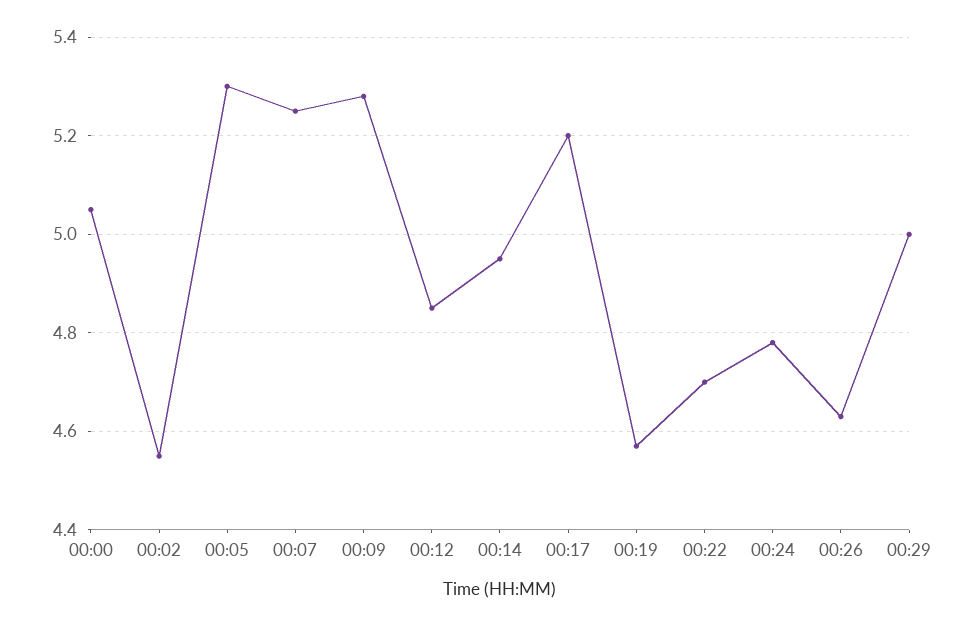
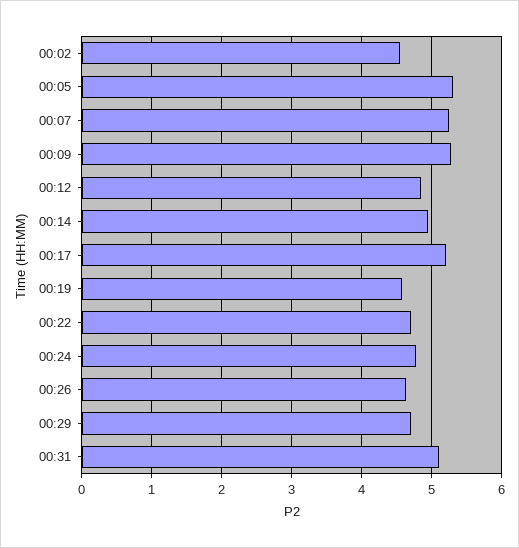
00:00: 5.05 -> none
00:29: 5 -> 4.7
00:31: none -> 5.1

